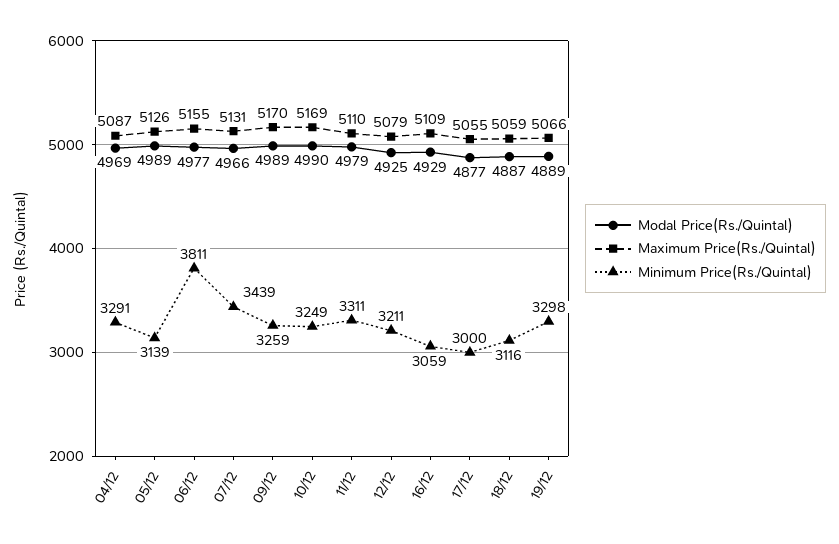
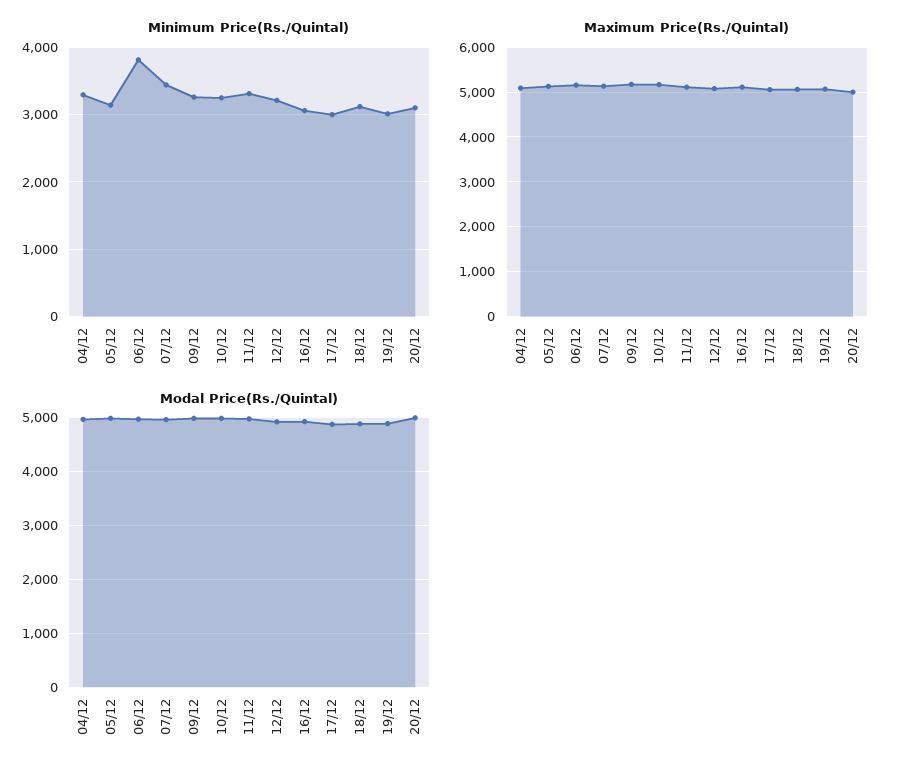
Minimum Price(Rs./Quintal), 19/12: 3298 -> 3000
Minimum Price(Rs./Quintal), 20/12: none -> 3100
Maximum Price(Rs./Quintal), 20/12: none -> 5000
Modal Price(Rs./Quintal), 20/12: none -> 5000

